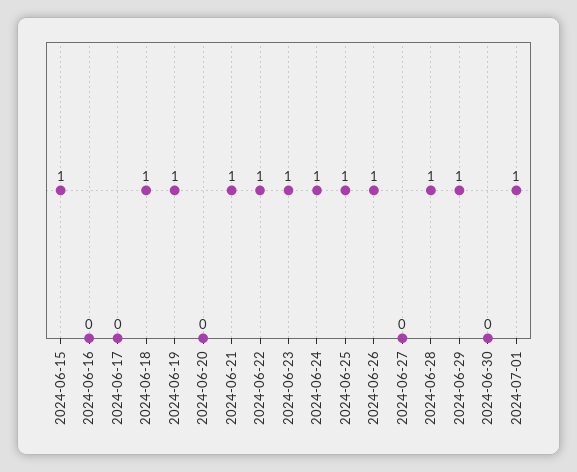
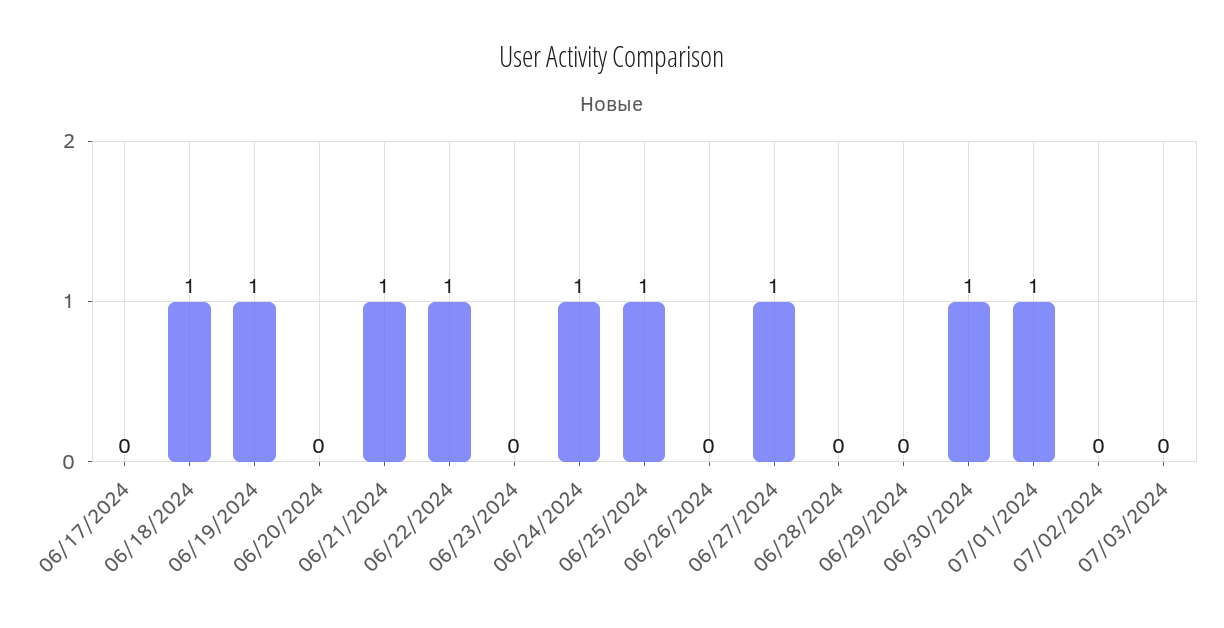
2024-06-15: 1 -> none
2024-06-16: 0 -> none
2024-06-23: 1 -> 0
2024-06-26: 1 -> 0
2024-06-27: 0 -> 1
2024-06-28: 1 -> 0
2024-06-29: 1 -> 0
2024-06-30: 0 -> 1
07/02/2024: none -> 0
07/03/2024: none -> 0

